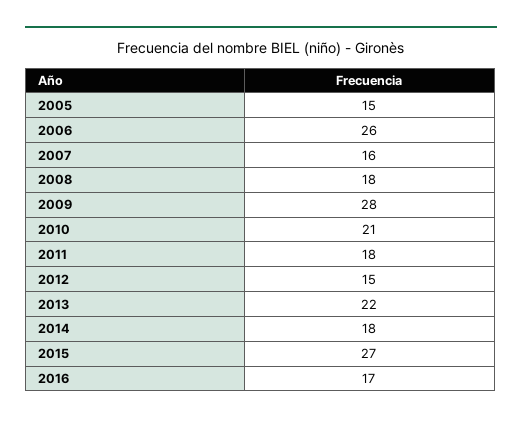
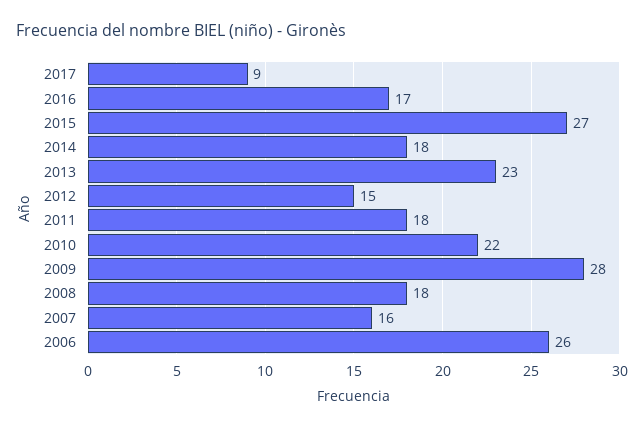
2005: 15 -> none
2010: 21 -> 22
2013: 22 -> 23
2017: none -> 9

